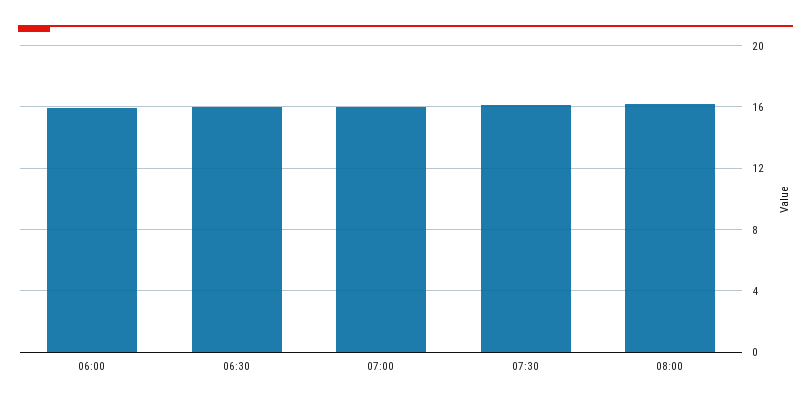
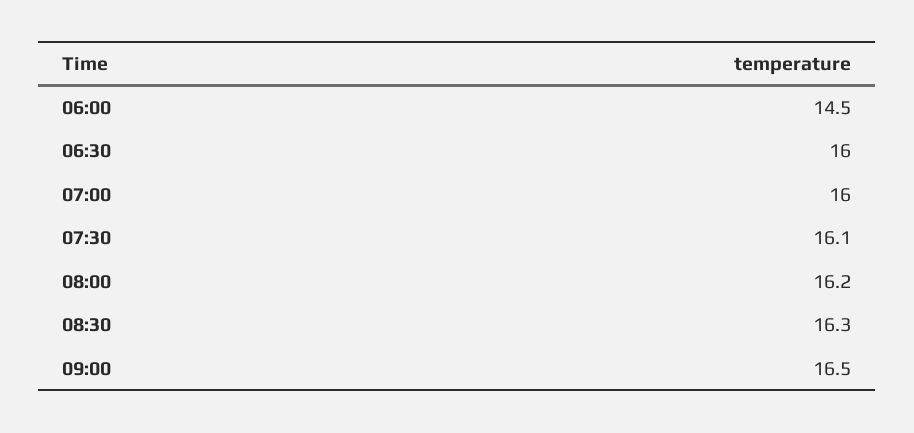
06:00: 16 -> 14.5
08:30: none -> 16.3
09:00: none -> 16.5

